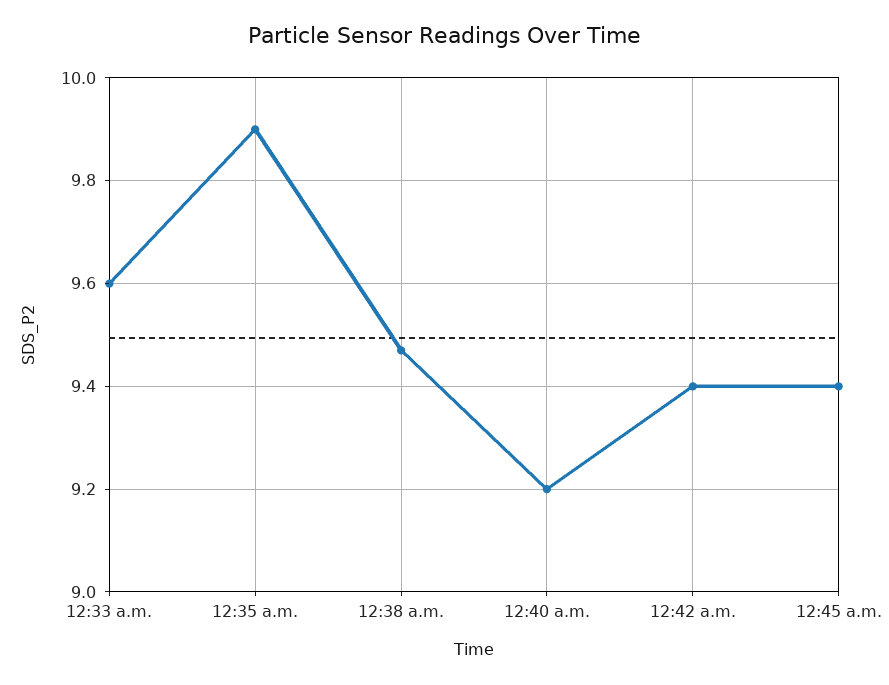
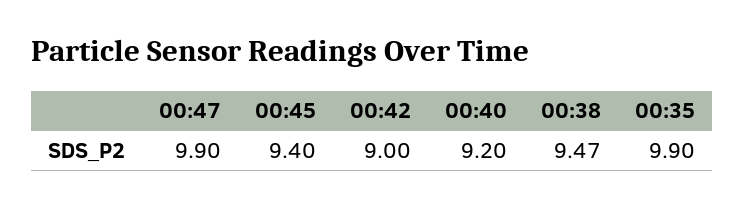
12:33 a.m.: 9.6 -> none
12:42 a.m.: 9.4 -> 9
00:47: none -> 9.9

